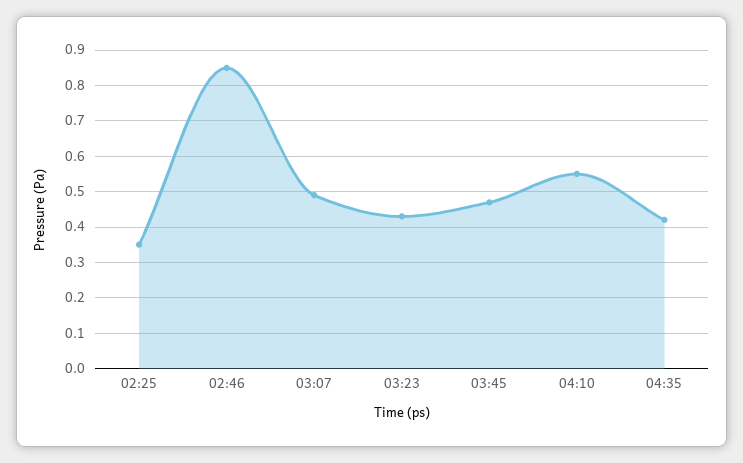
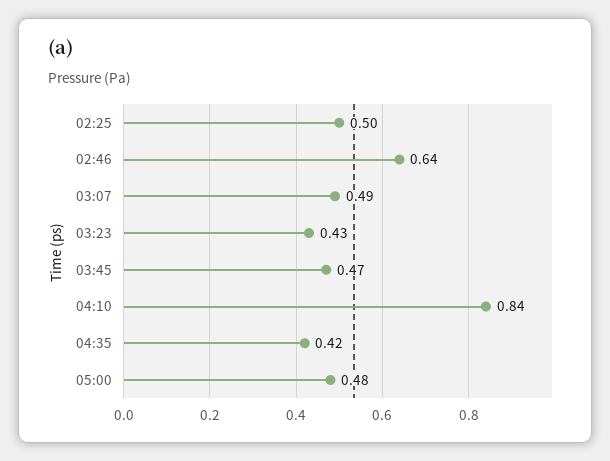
02:25: 0.35 -> 0.5
02:46: 0.85 -> 0.64
04:10: 0.55 -> 0.84
05:00: none -> 0.48

